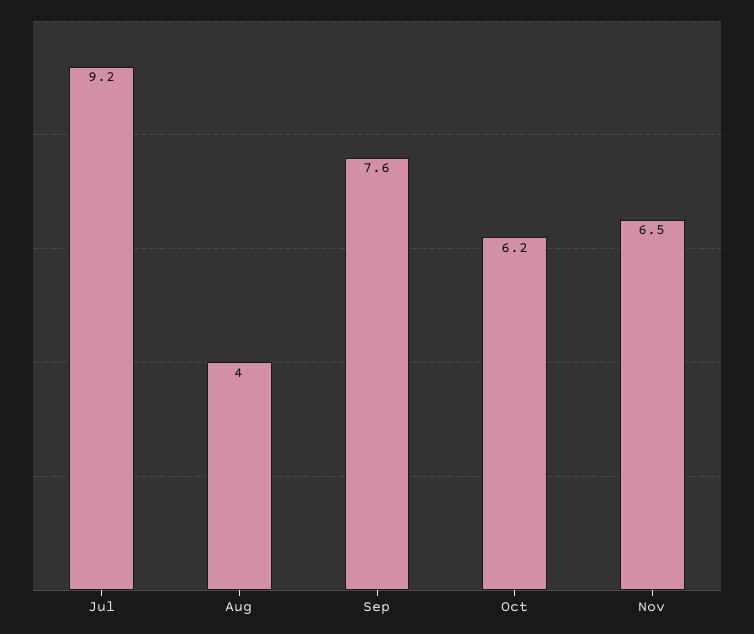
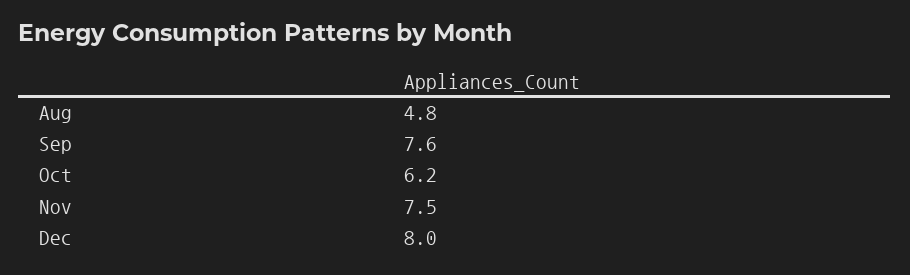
Jul: 9.2 -> none
Aug: 4 -> 4.8
Nov: 6.5 -> 7.5
Dec: none -> 8

